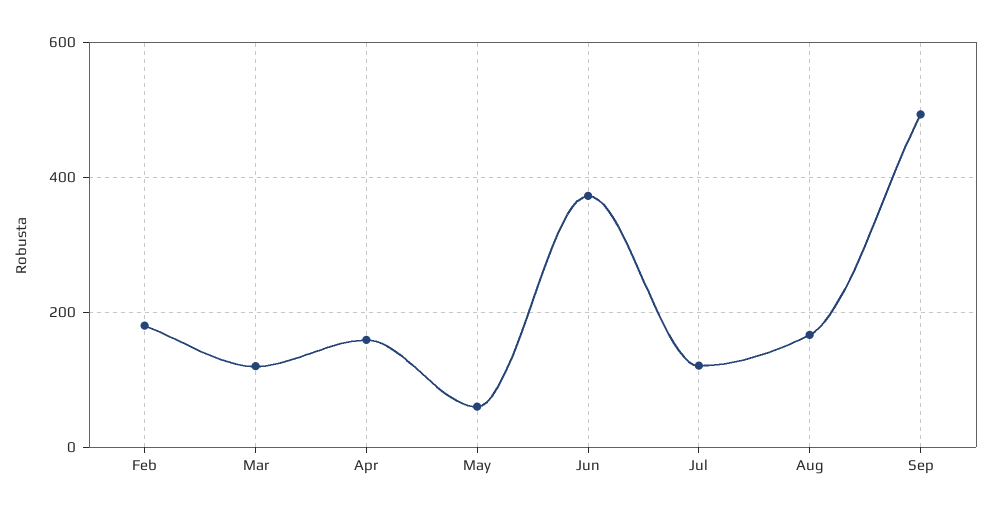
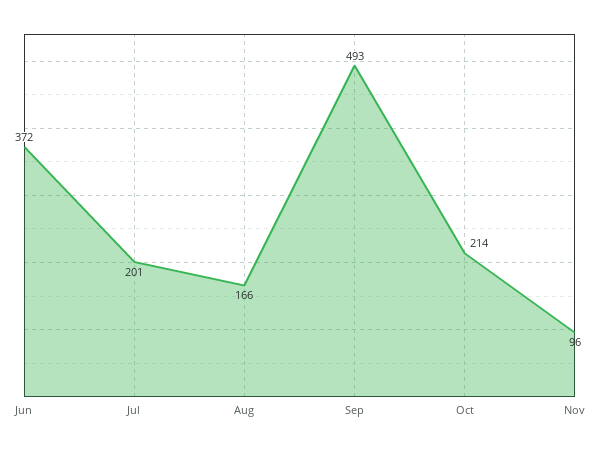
Feb: 180 -> none
Mar: 120 -> none
Apr: 160 -> none
May: 60 -> none
Jul: 120 -> 201
Oct: none -> 214
Nov: none -> 96

